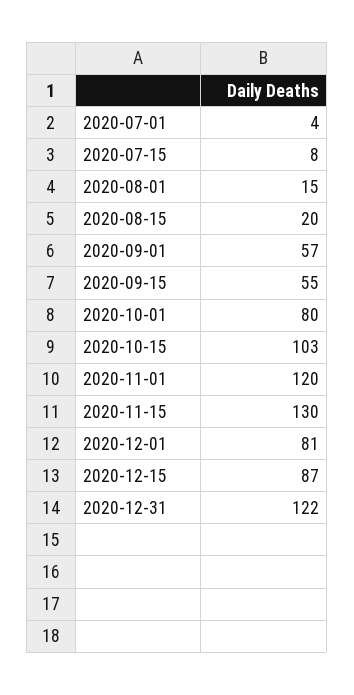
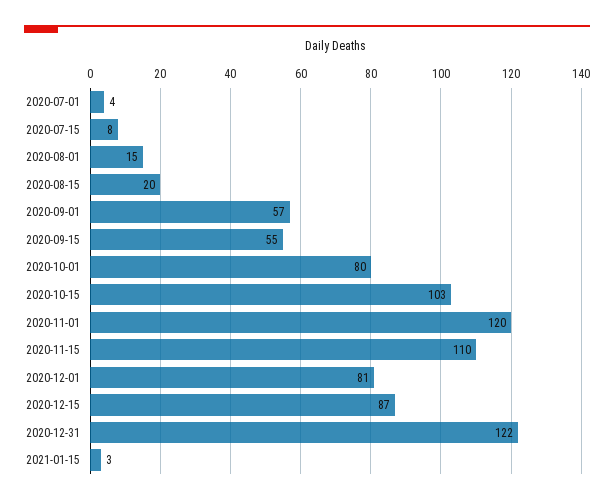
2020-11-15: 130 -> 110
2021-01-15: none -> 3

